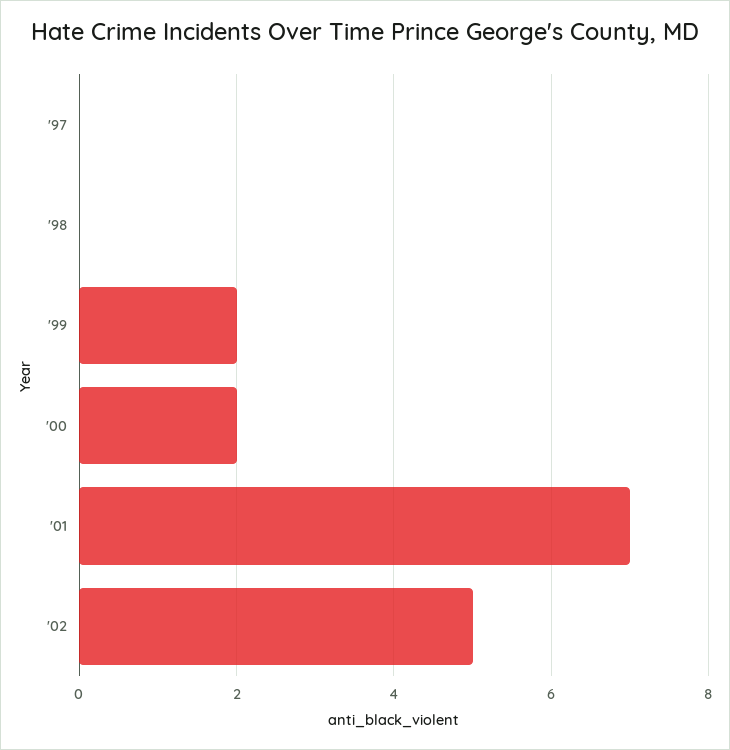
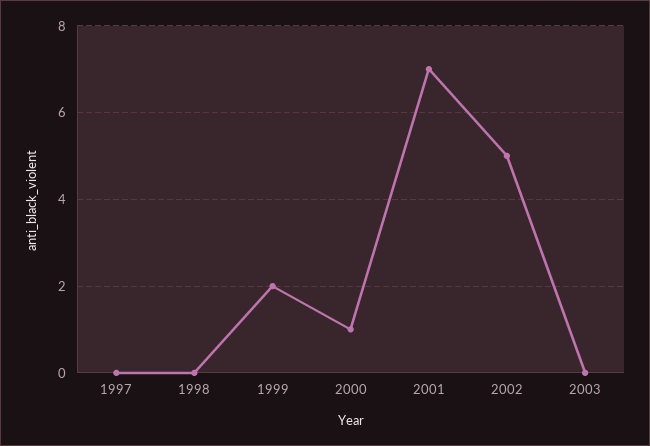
'00: 2 -> 1
2003: none -> 0

